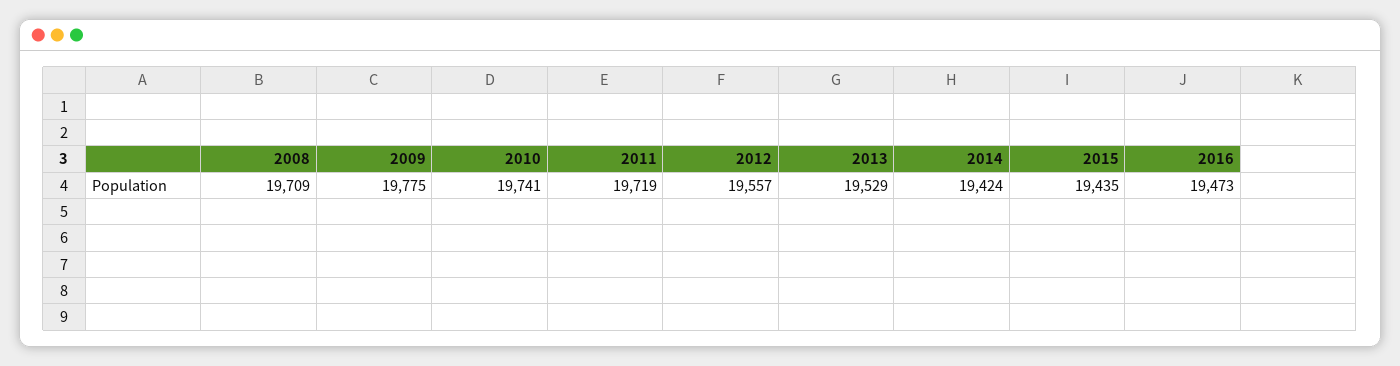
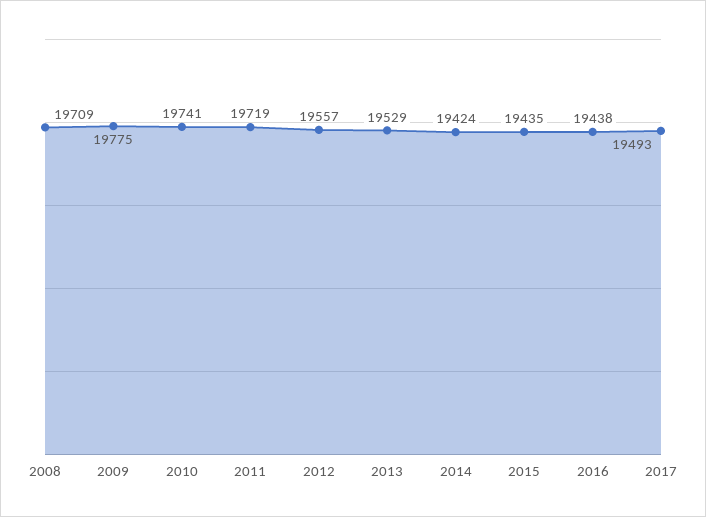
2016: 19473 -> 19438
2017: none -> 19493

